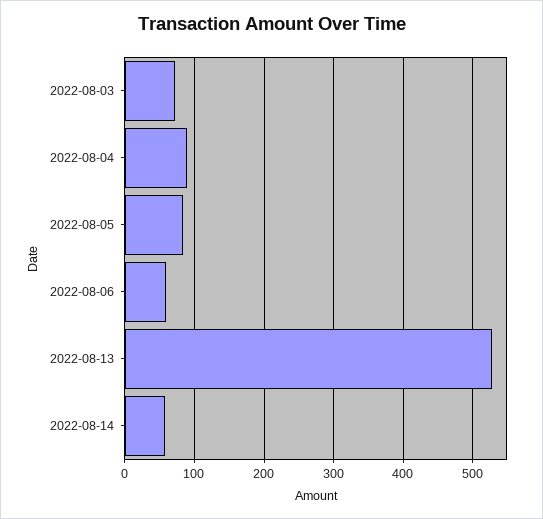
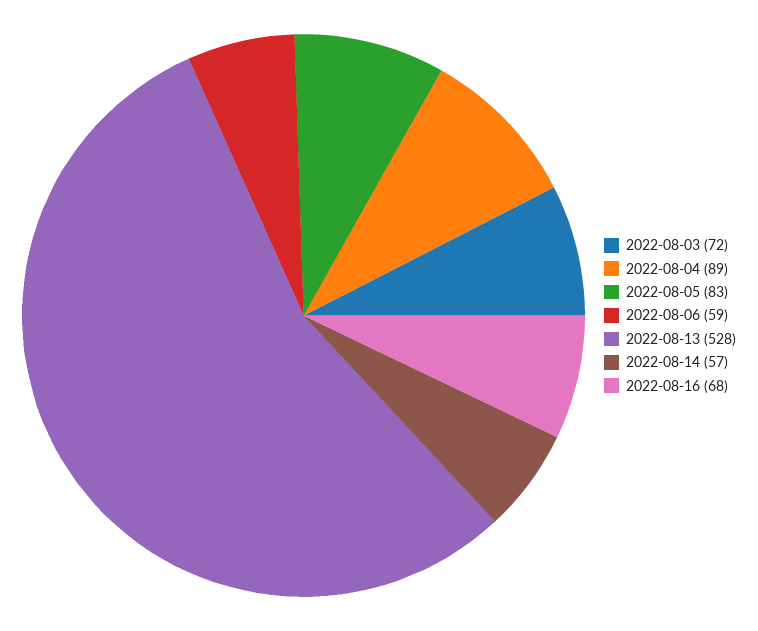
2022-08-16: none -> 68

